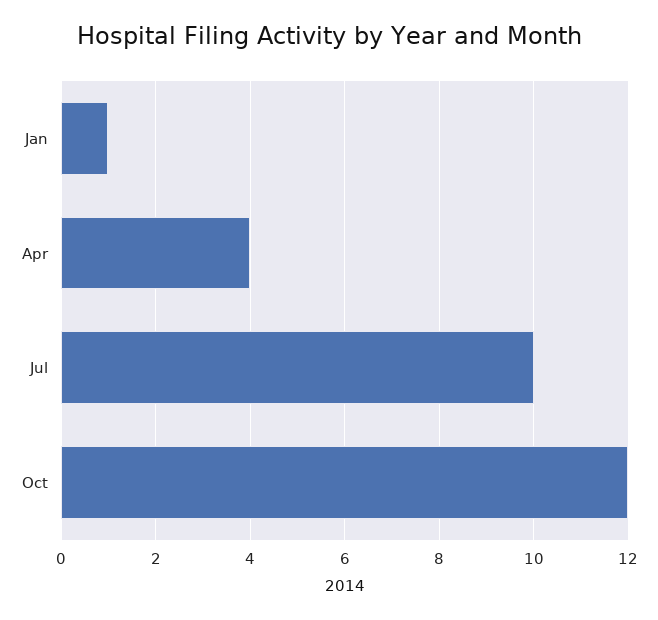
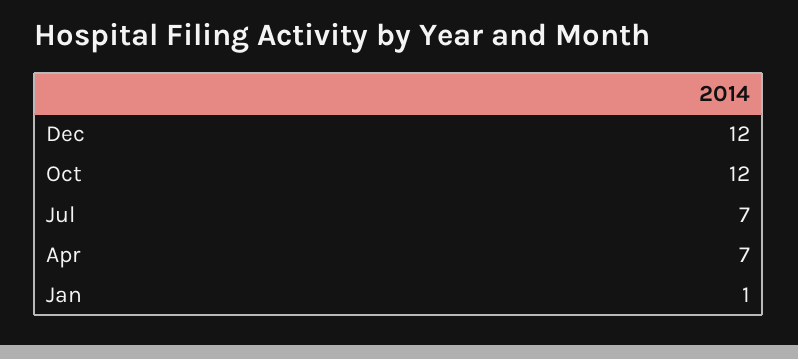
Apr: 4 -> 7
Jul: 10 -> 7
Dec: none -> 12

